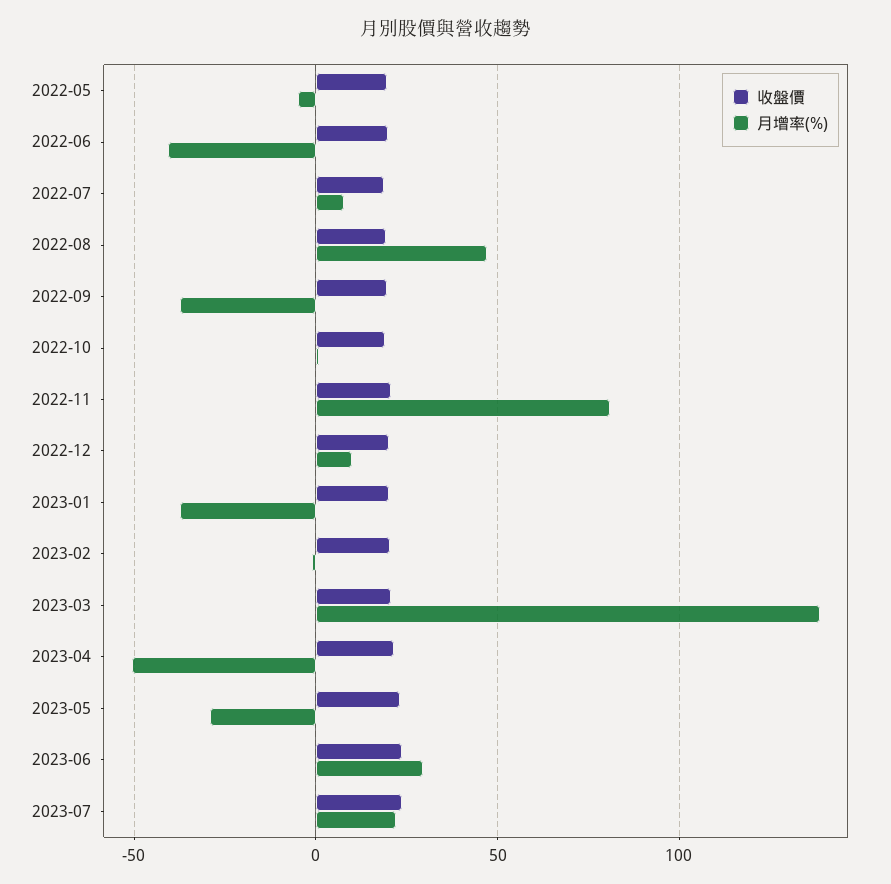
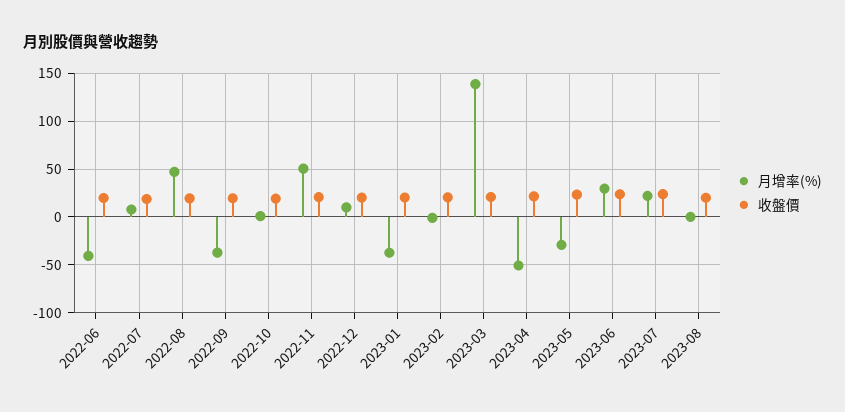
收盤價, 2022-05: 20 -> none
月增率(%), 2022-05: -5 -> none
月增率(%), 2022-11: 80 -> 50
月增率(%), 2023-08: none -> 0
收盤價, 2023-08: none -> 20

